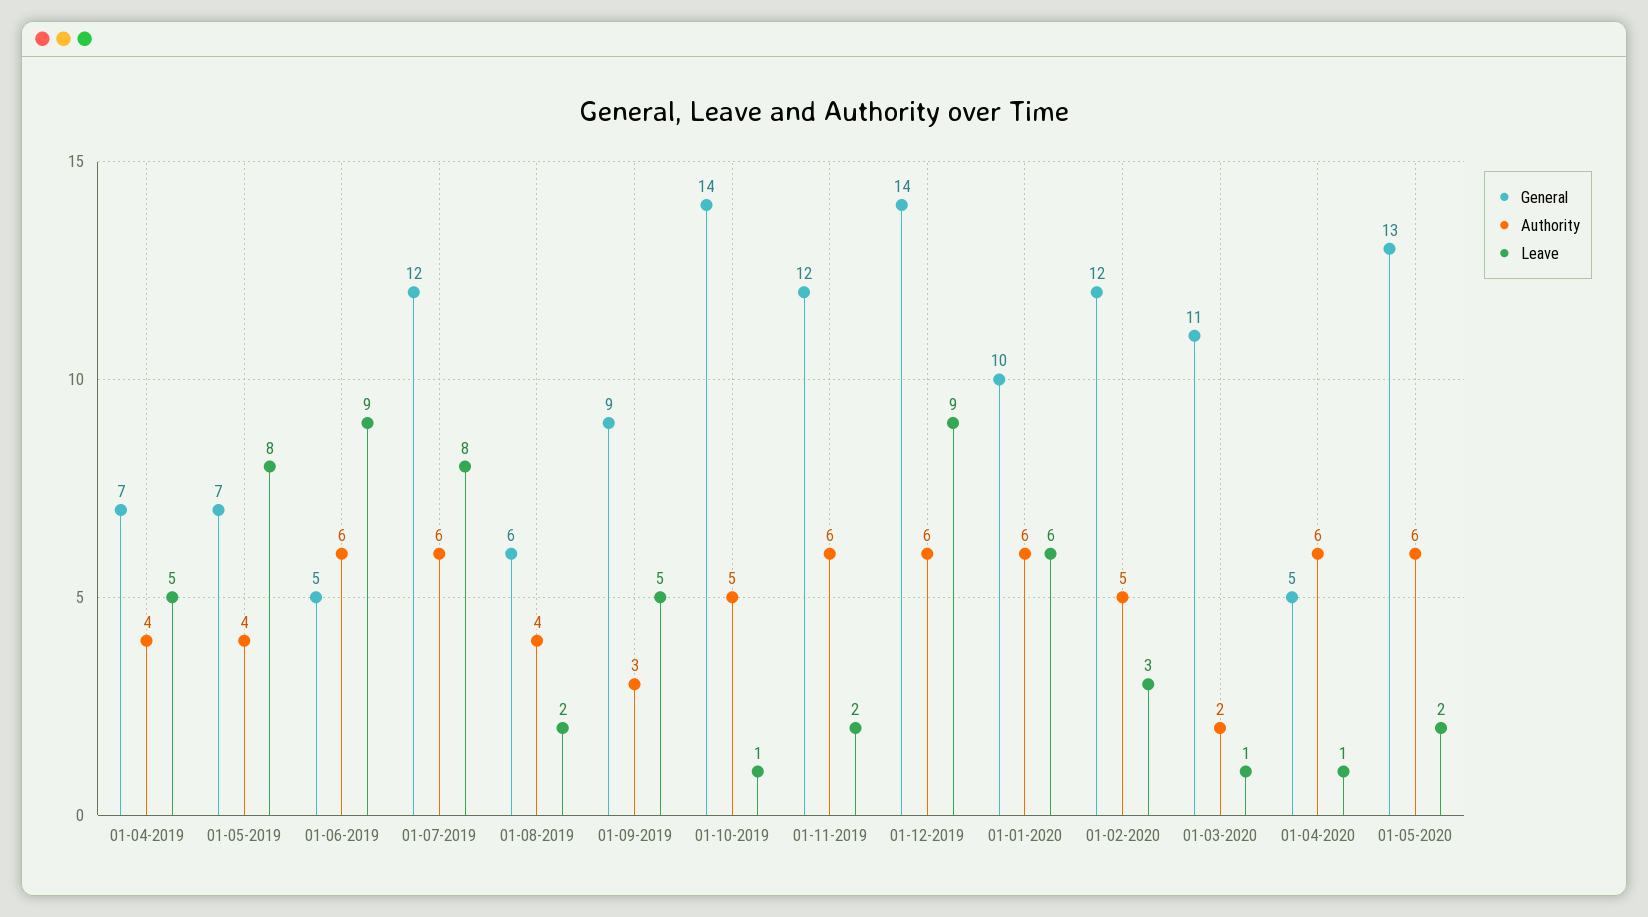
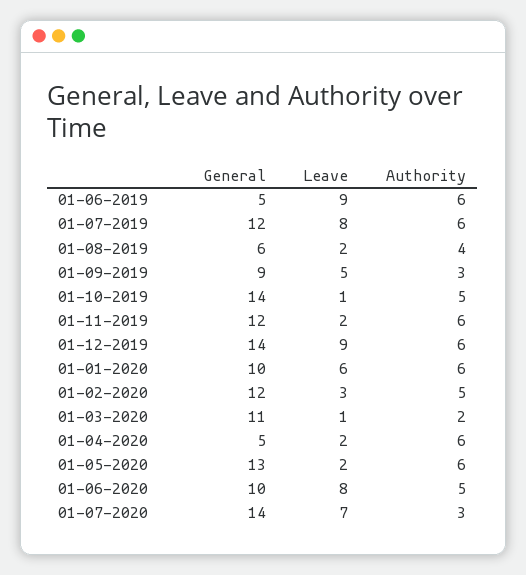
General, 01-04-2019: 7 -> none
Authority, 01-04-2019: 4 -> none
Leave, 01-04-2019: 5 -> none
General, 01-05-2019: 7 -> none
Authority, 01-05-2019: 4 -> none
Leave, 01-05-2019: 8 -> none
Leave, 01-04-2020: 1 -> 2
General, 01-06-2020: none -> 10
Leave, 01-06-2020: none -> 8
Authority, 01-06-2020: none -> 5
General, 01-07-2020: none -> 14
Leave, 01-07-2020: none -> 7
Authority, 01-07-2020: none -> 3

